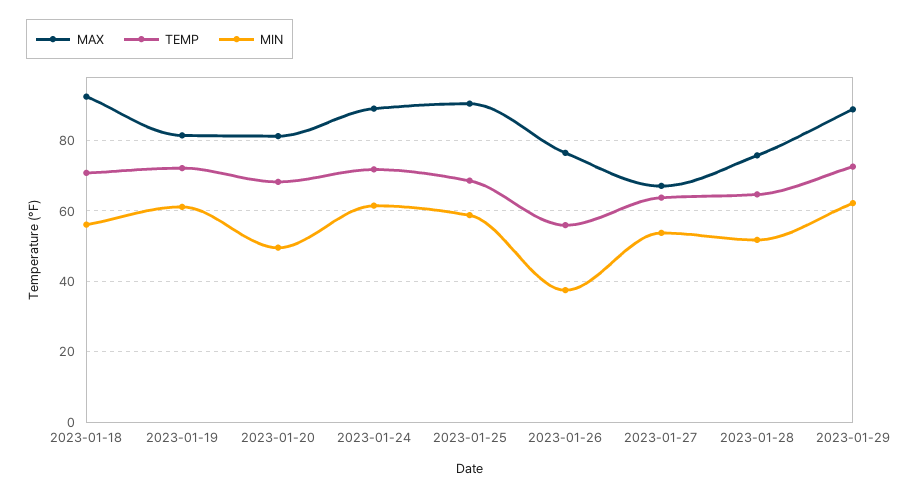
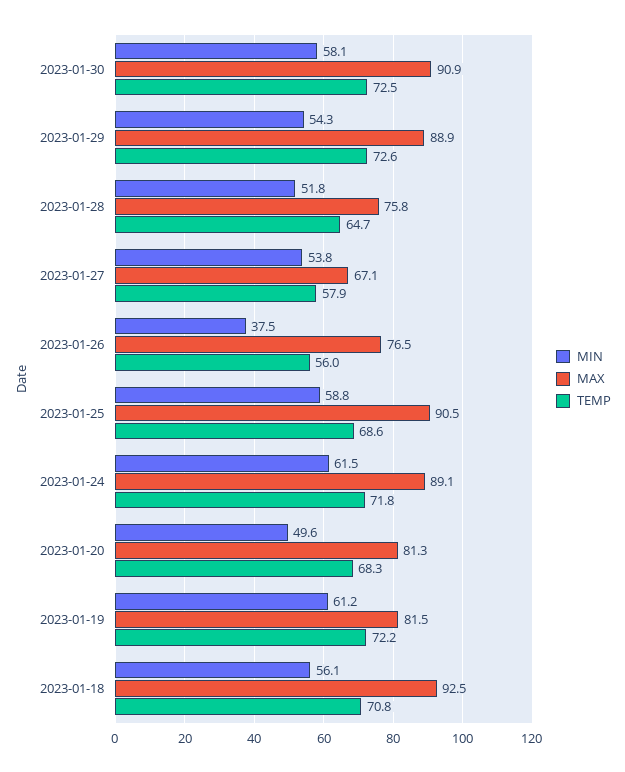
TEMP, 2023-01-27: 64 -> 57.9
MIN, 2023-01-29: 62 -> 54.3
MIN, 2023-01-30: none -> 58.1
MAX, 2023-01-30: none -> 90.9
TEMP, 2023-01-30: none -> 72.5

